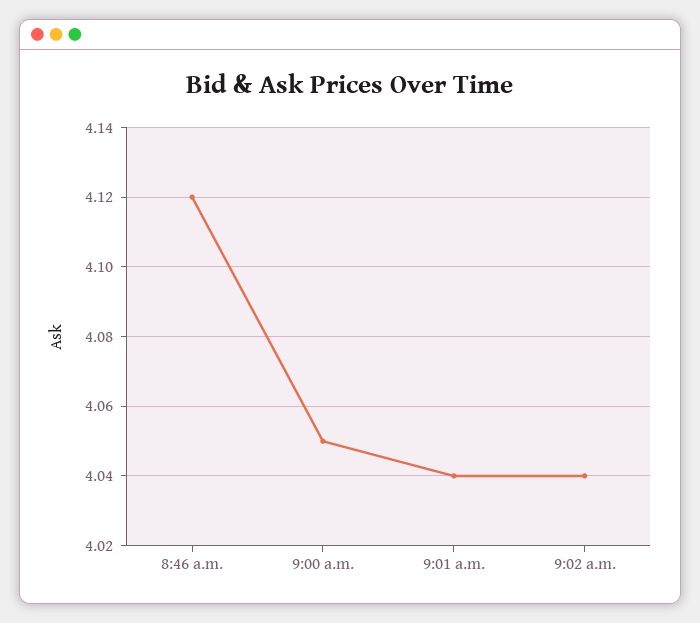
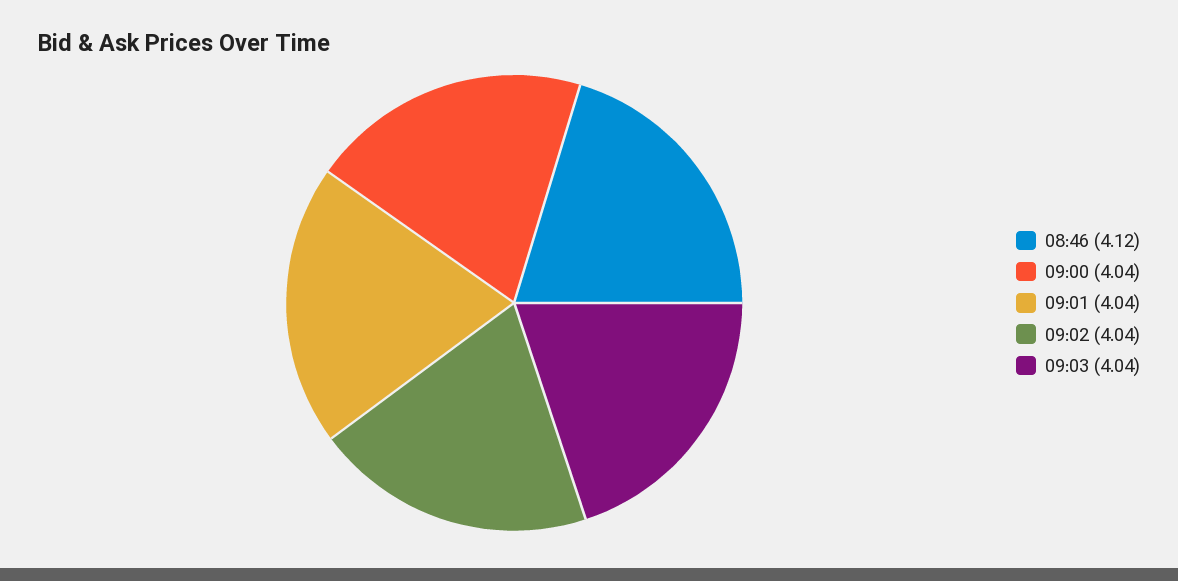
9:00 a.m.: 4.05 -> 4.04
09:03: none -> 4.04

